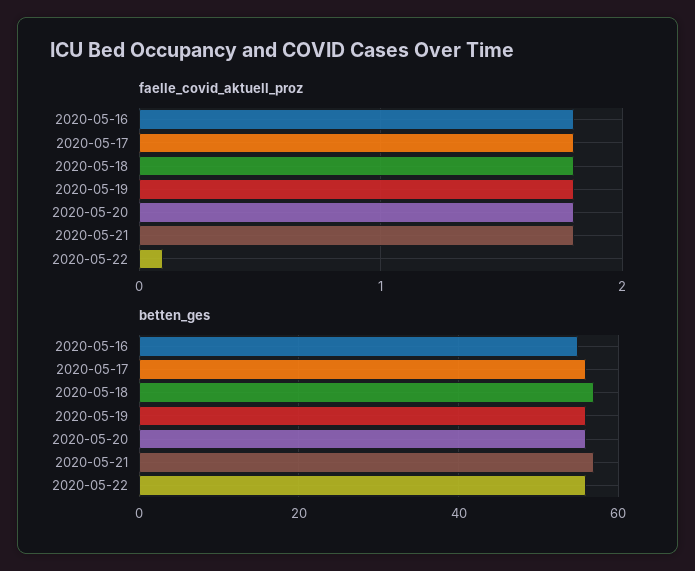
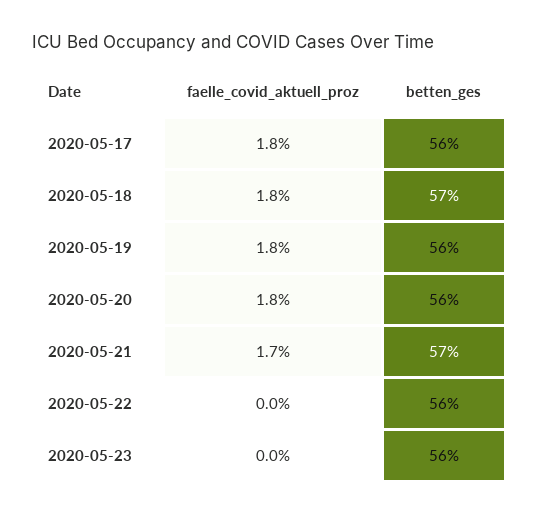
faelle_covid_aktuell_proz, 2020-05-16: 1.8 -> none
faelle_covid_aktuell_proz, 2020-05-21: 1.8 -> 1.7
faelle_covid_aktuell_proz, 2020-05-22: 0.1 -> 0
betten_ges, 2020-05-16: 55 -> none
faelle_covid_aktuell_proz, 2020-05-23: none -> 0
betten_ges, 2020-05-23: none -> 56

